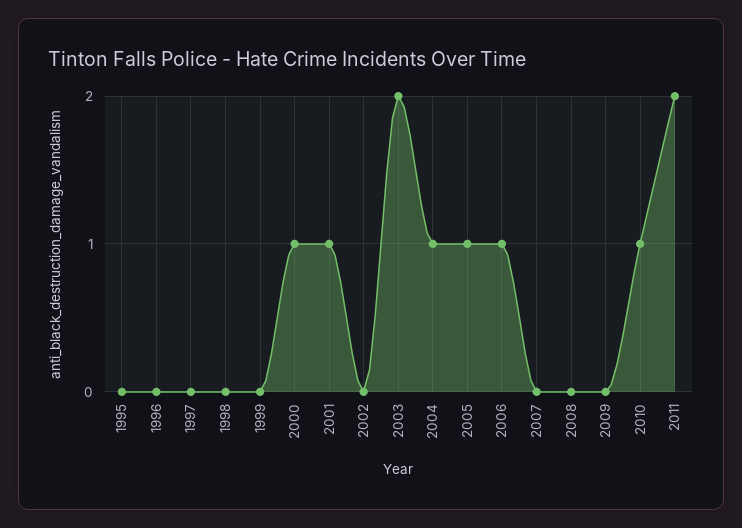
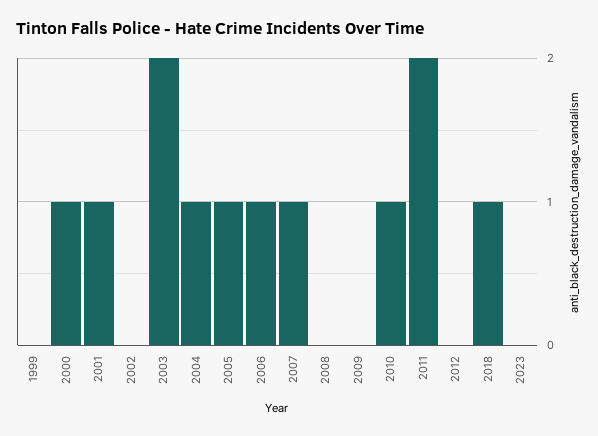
1995: 0 -> none
1996: 0 -> none
1997: 0 -> none
1998: 0 -> none
2007: 0 -> 1
2012: none -> 0
2018: none -> 1
2023: none -> 0

